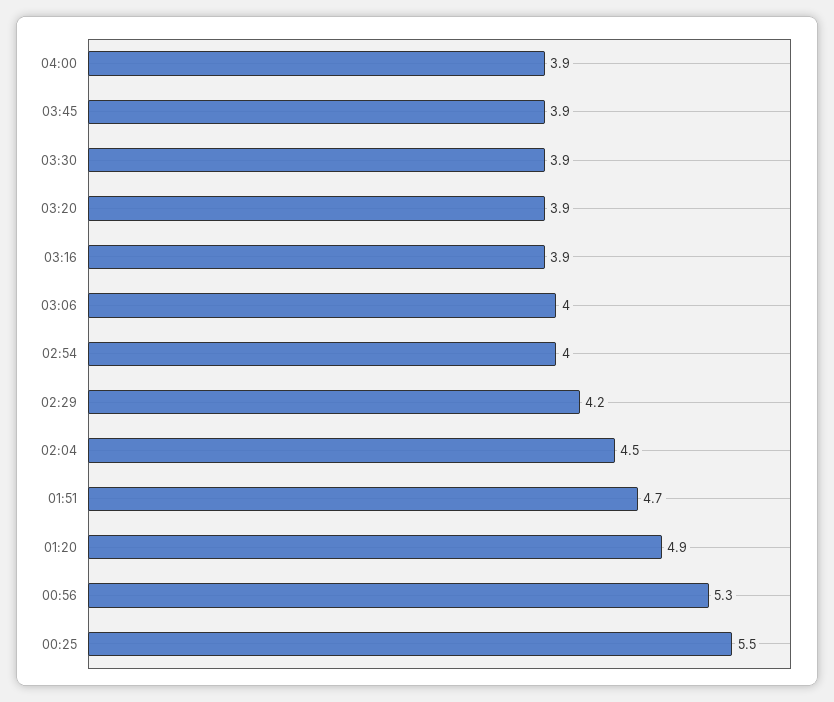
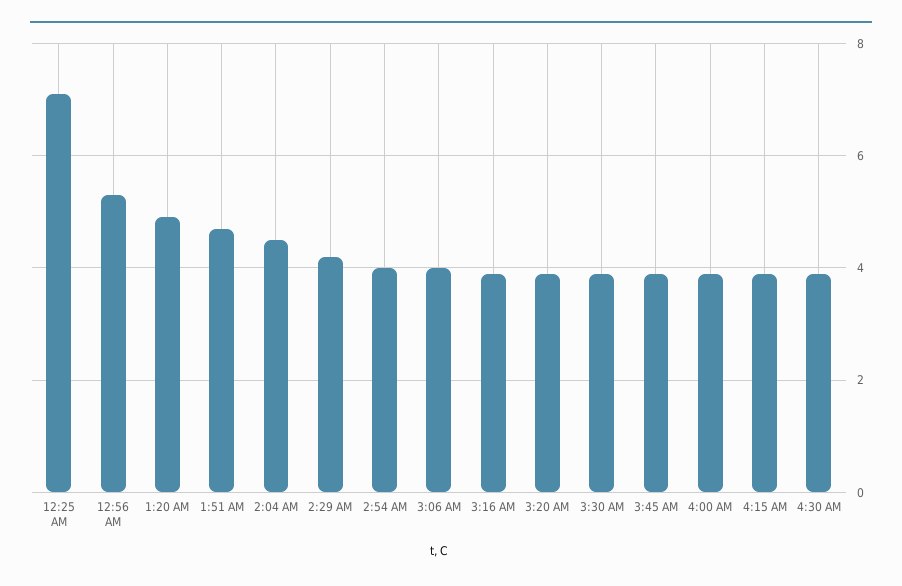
00:25: 5.5 -> 7
4:15 AM: none -> 4
4:30 AM: none -> 4

